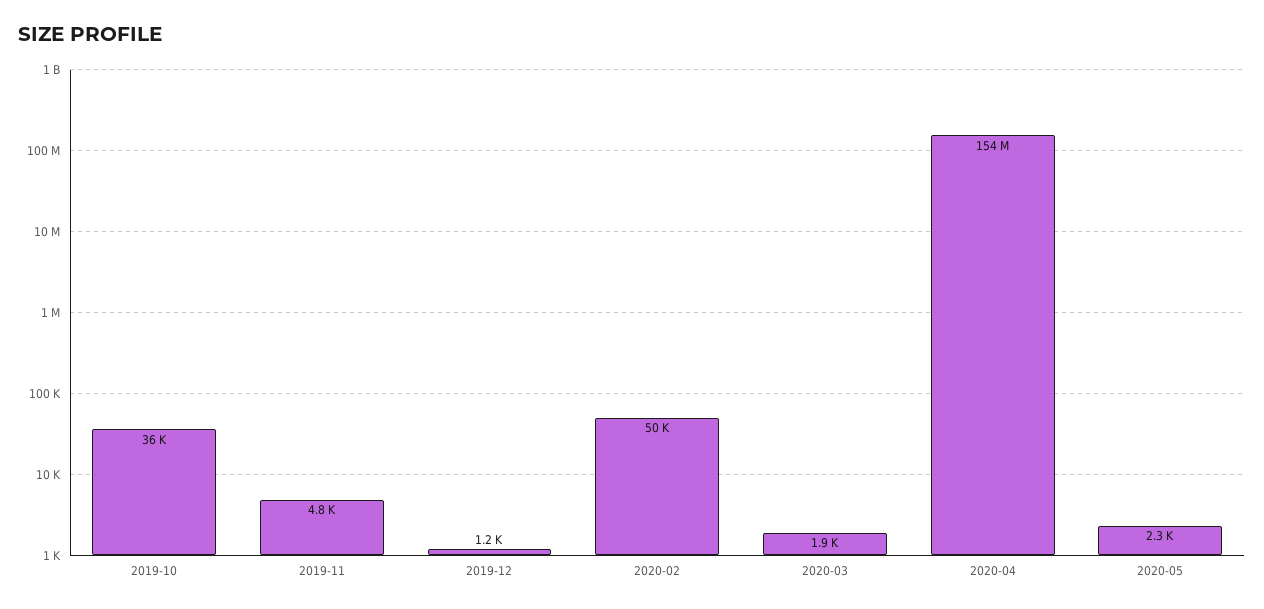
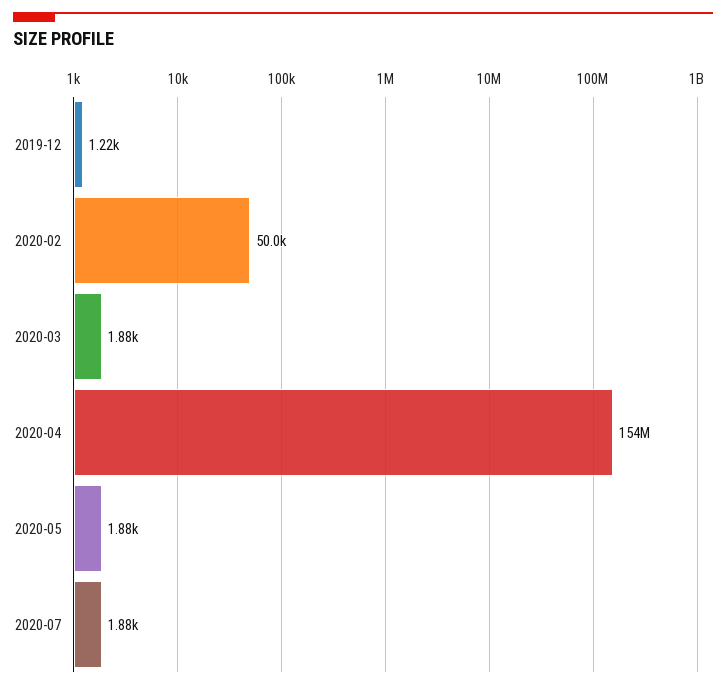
2019-10: 36000 -> none
2019-11: 4800 -> none
2020-05: 2300 -> 1880
2020-07: none -> 1880

